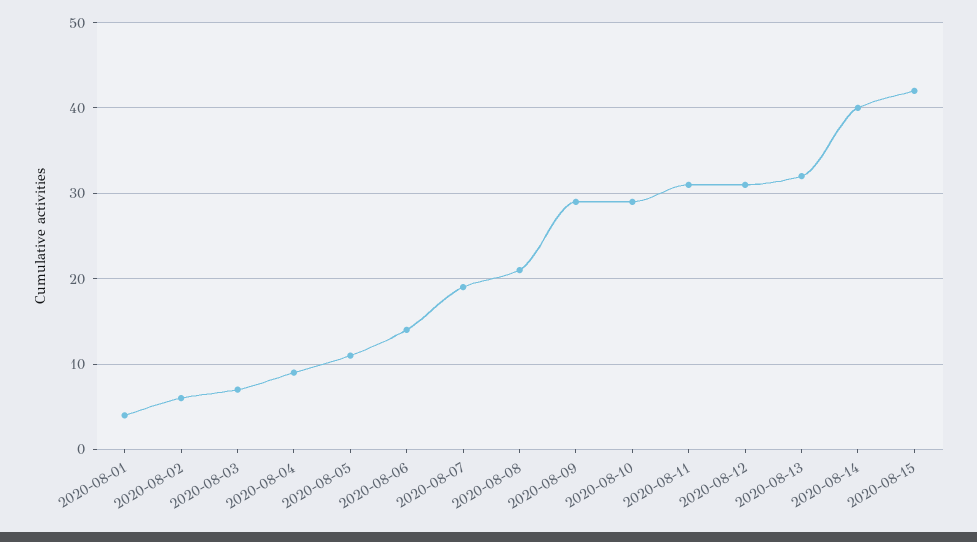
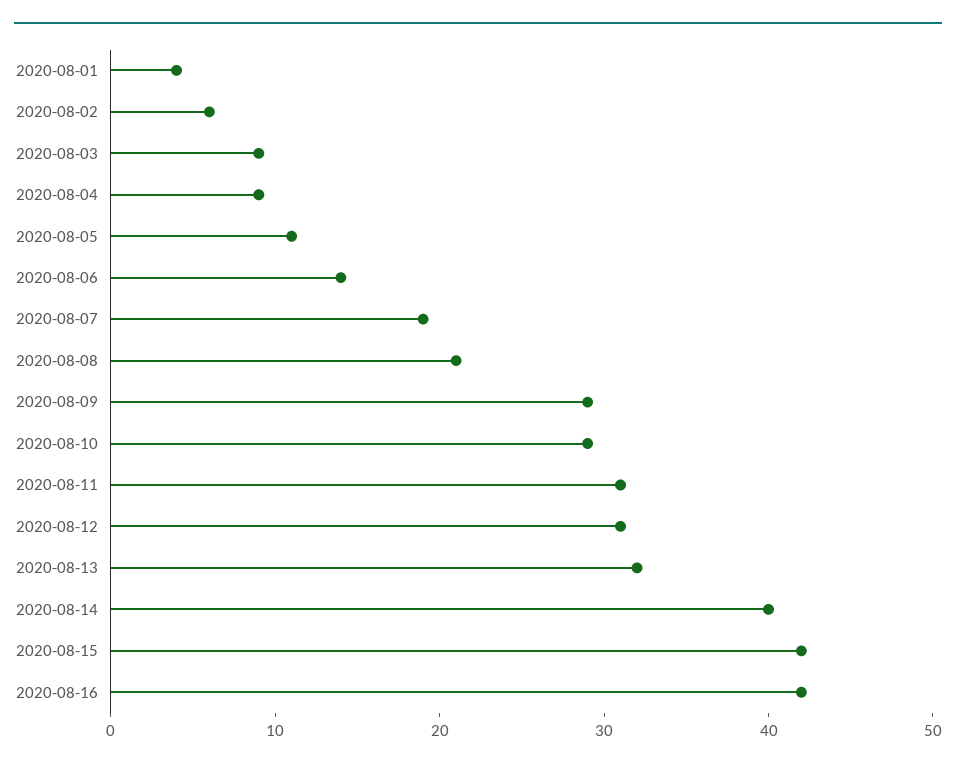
2020-08-03: 7 -> 9
2020-08-16: none -> 42

